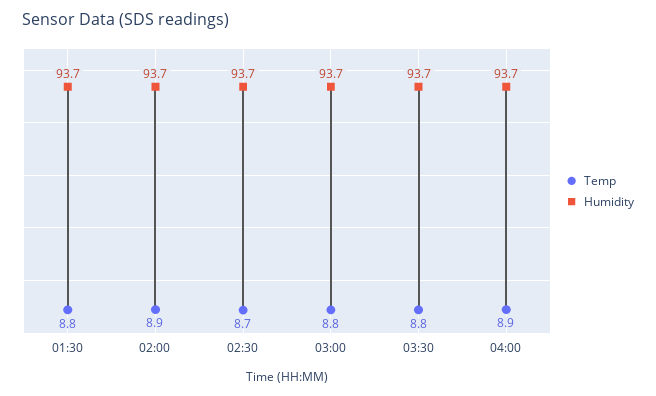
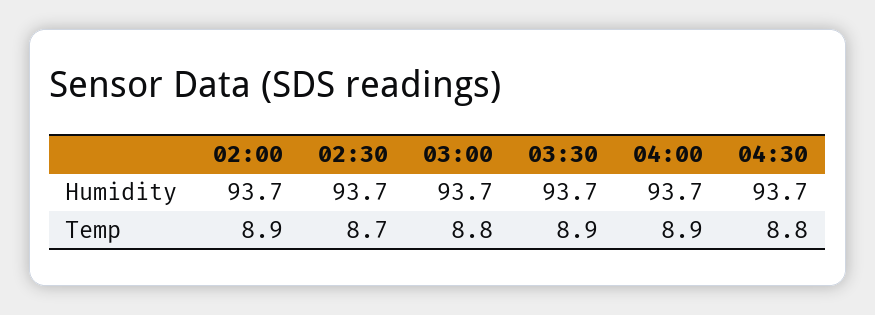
Temp, 01:30: 8.8 -> none
Humidity, 01:30: 93.7 -> none
Temp, 03:30: 8.8 -> 8.9
Humidity, 04:30: none -> 93.7
Temp, 04:30: none -> 8.8

